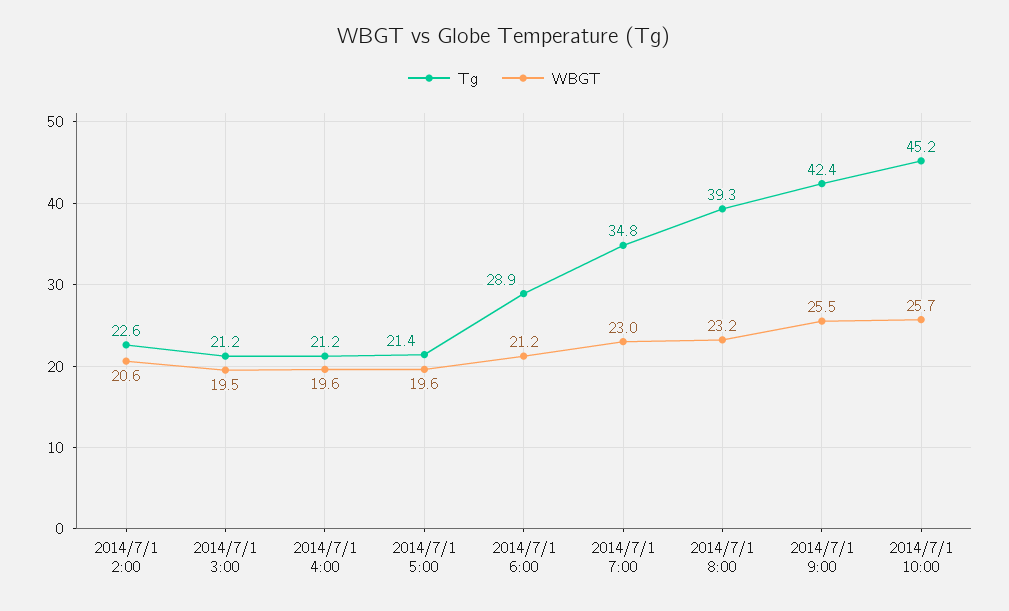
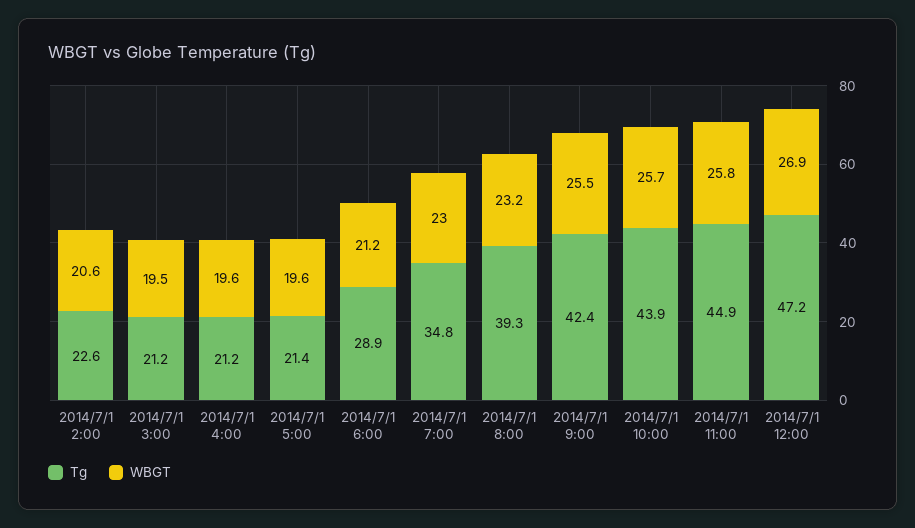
Tg, 2014/7/1 10:00: 45.2 -> 43.9
Tg, 2014/7/1 11:00: none -> 44.9
WBGT, 2014/7/1 11:00: none -> 25.8
Tg, 2014/7/1 12:00: none -> 47.2
WBGT, 2014/7/1 12:00: none -> 26.9

